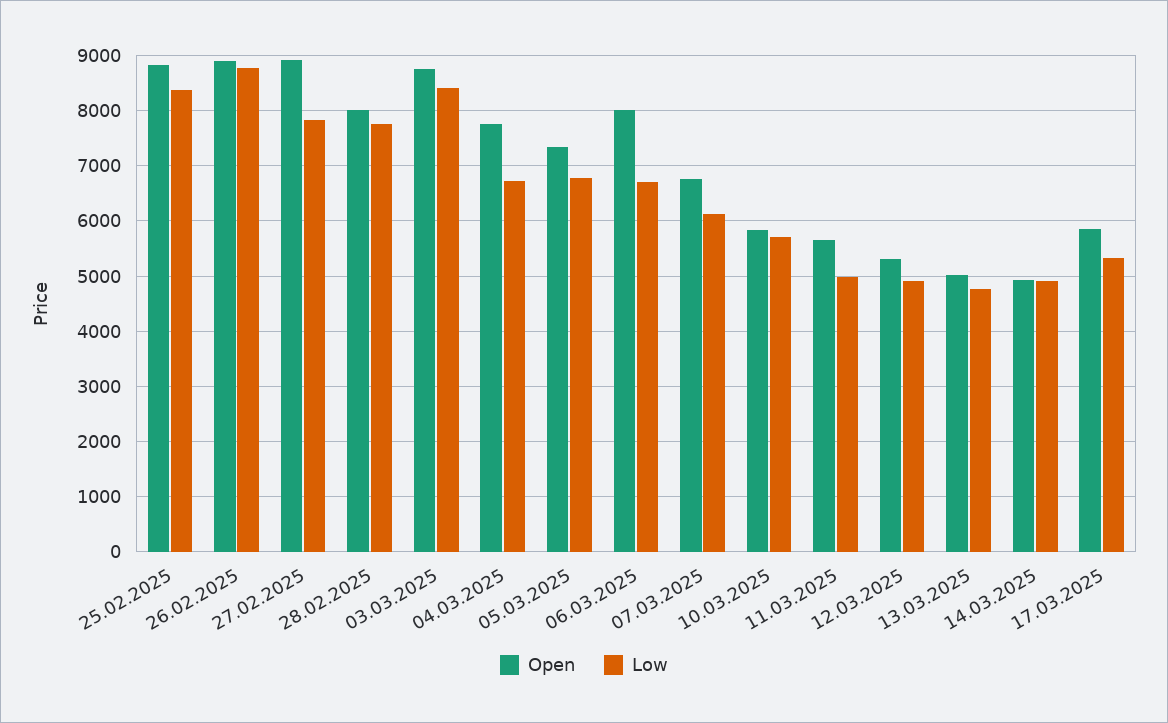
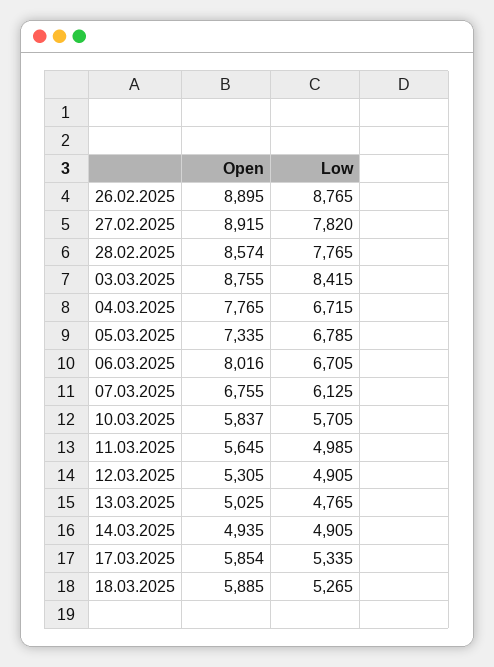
Open, 25.02.2025: 8800 -> none
Low, 25.02.2025: 8400 -> none
Open, 28.02.2025: 8000 -> 8574
Open, 18.03.2025: none -> 5885
Low, 18.03.2025: none -> 5265

